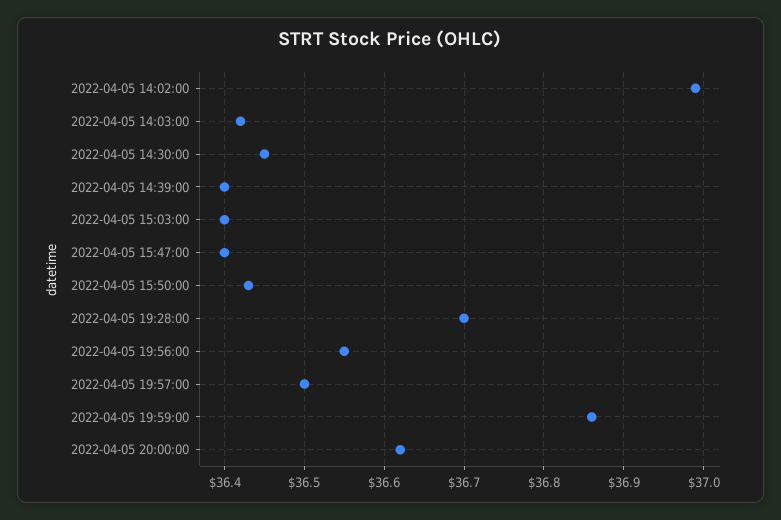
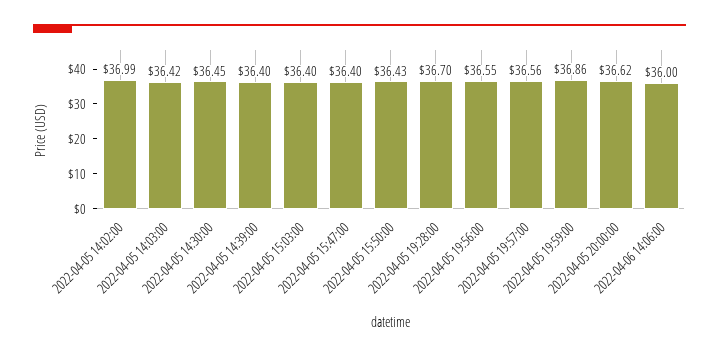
2022-04-05 19:57:00: 36.5 -> 36.56
2022-04-06 14:06:00: none -> 36

